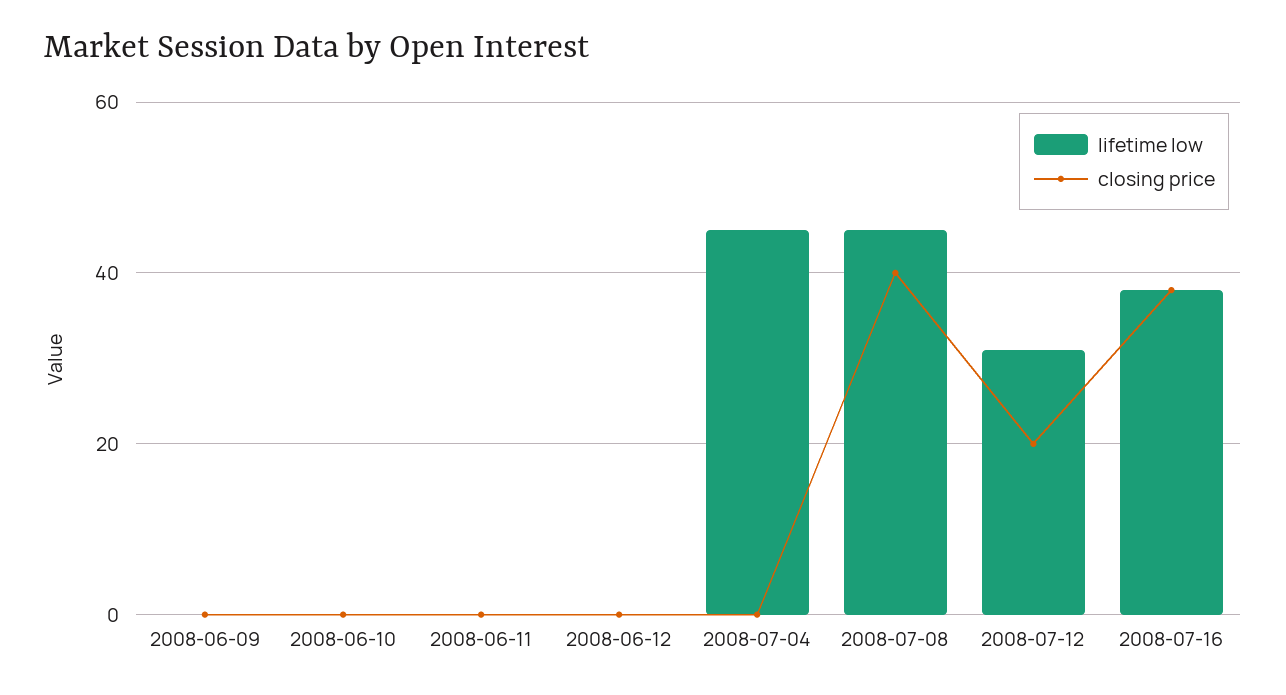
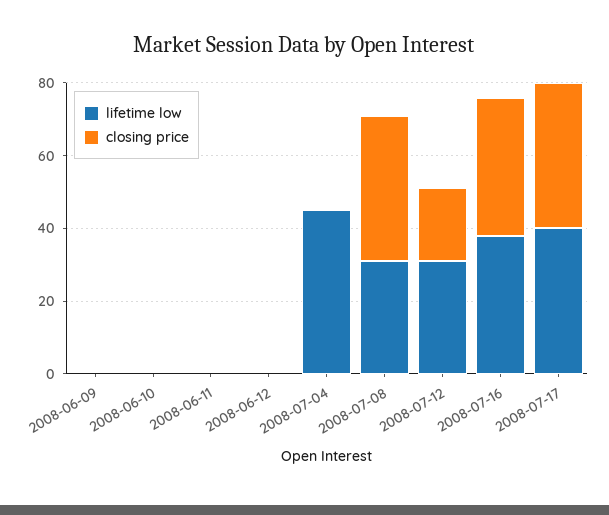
lifetime low, 2008-07-08: 45 -> 30
lifetime low, 2008-07-17: none -> 40
closing price, 2008-07-17: none -> 40

